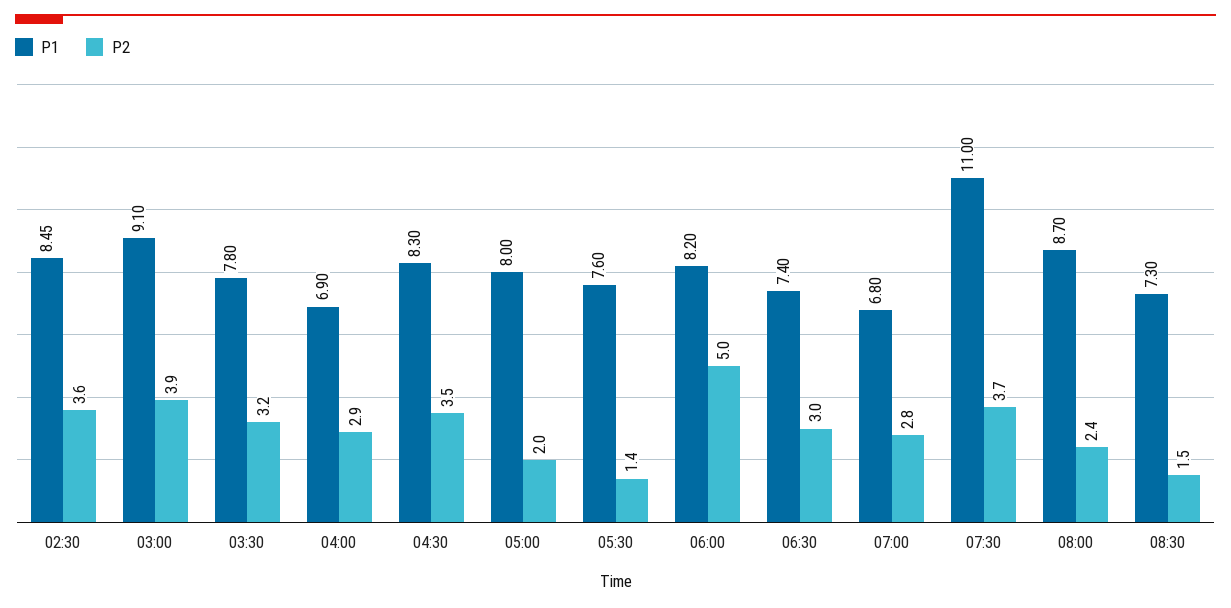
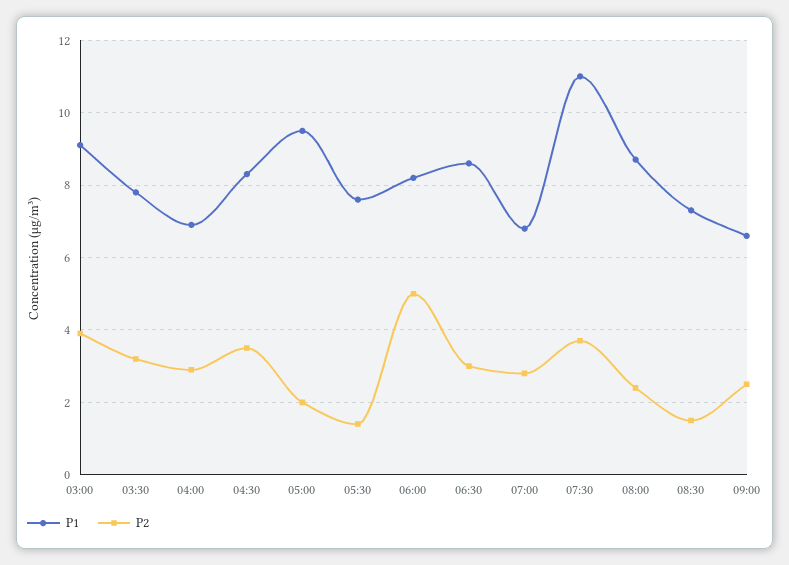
P1, 02:30: 8.45 -> none
P2, 02:30: 3.6 -> none
P1, 05:00: 8 -> 9.5
P1, 06:30: 7.4 -> 8.5
P1, 09:00: none -> 6.5
P2, 09:00: none -> 2.5

